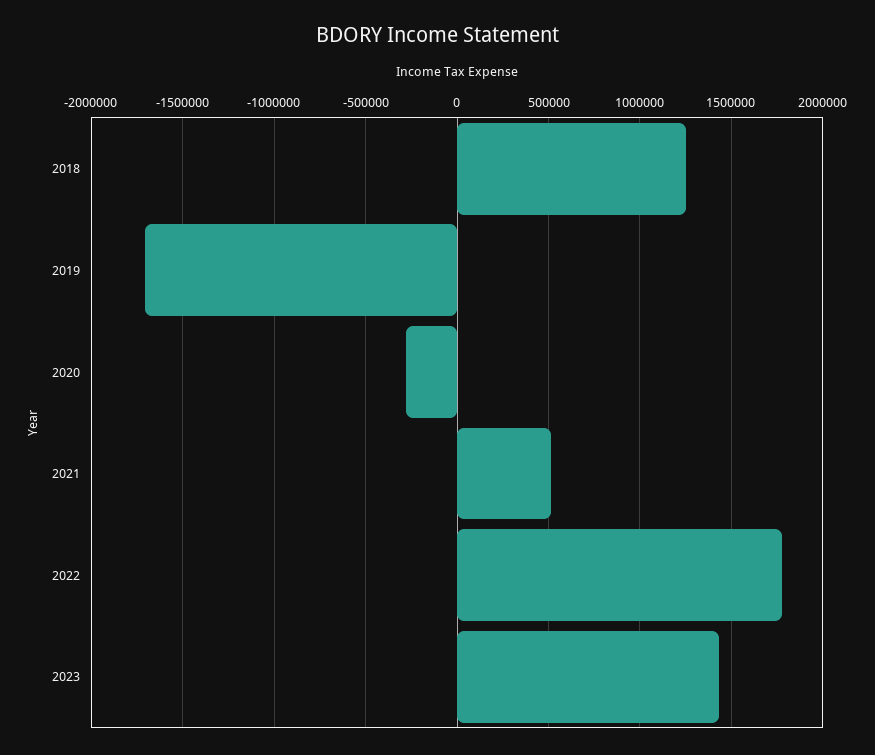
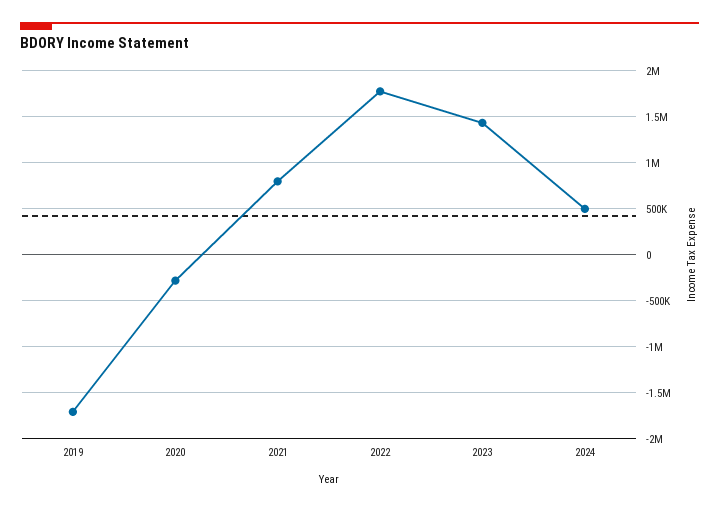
2018: 1250000 -> none
2021: 500000 -> 800000
2024: none -> 500000

